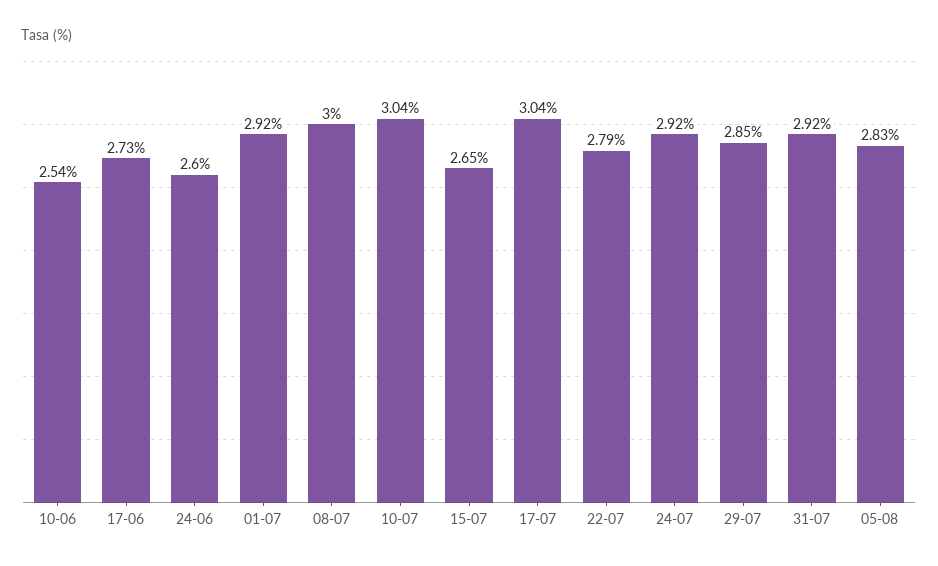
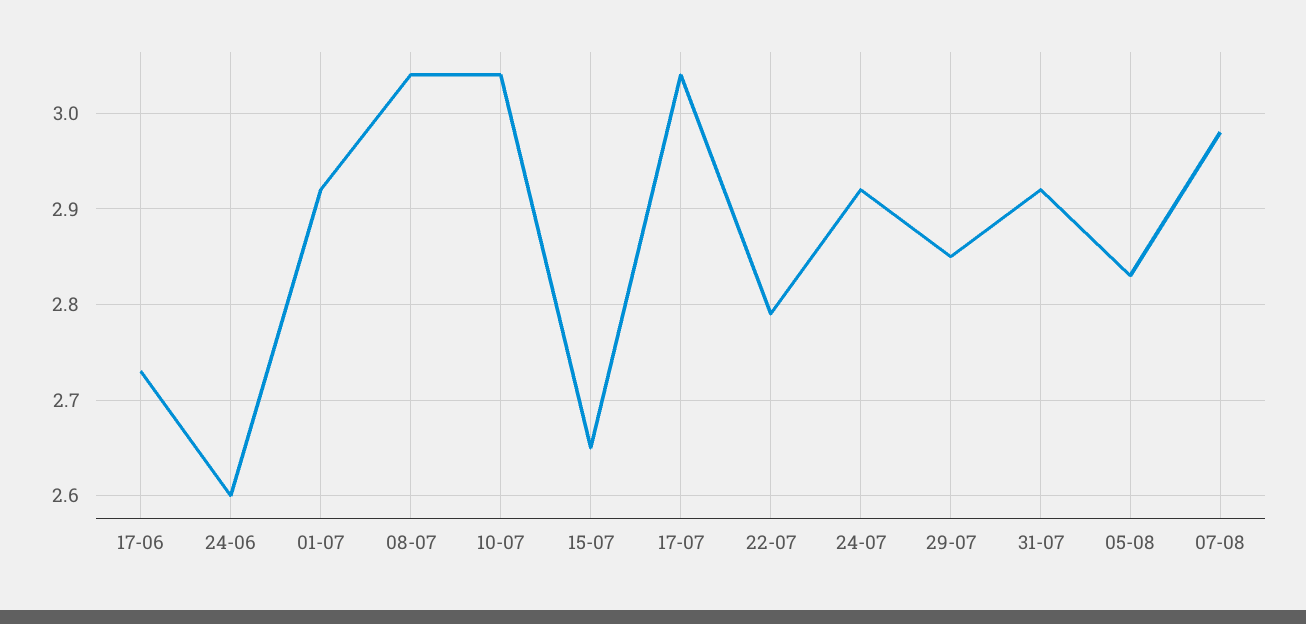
10-06: 2.54 -> none
08-07: 3 -> 3.04
07-08: none -> 2.98

